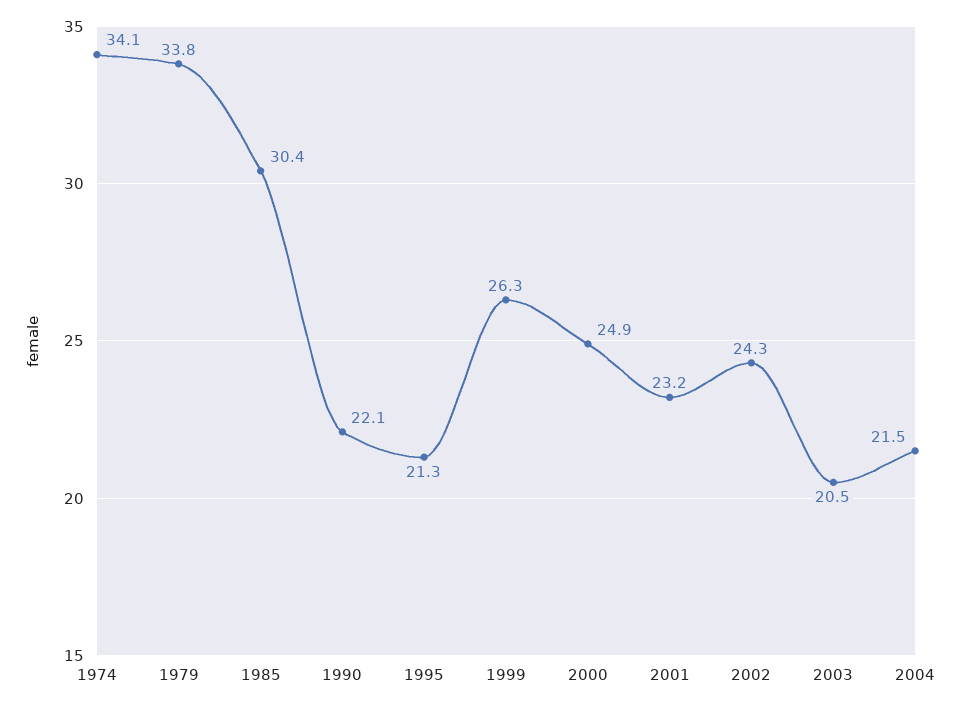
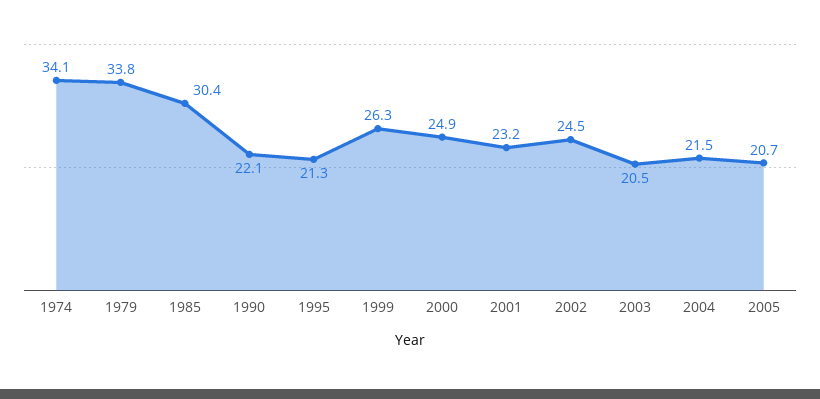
2002: 24.3 -> 24.5
2005: none -> 20.7

